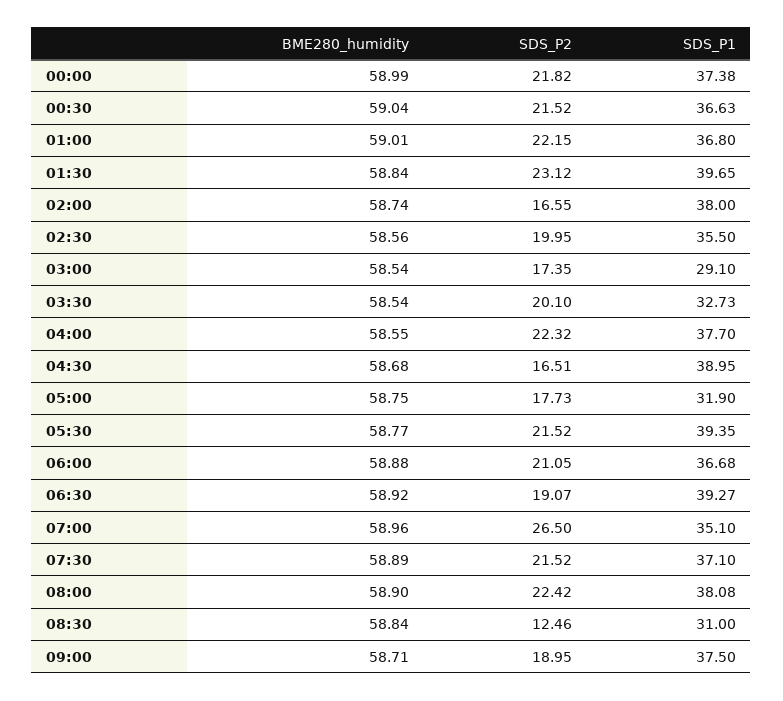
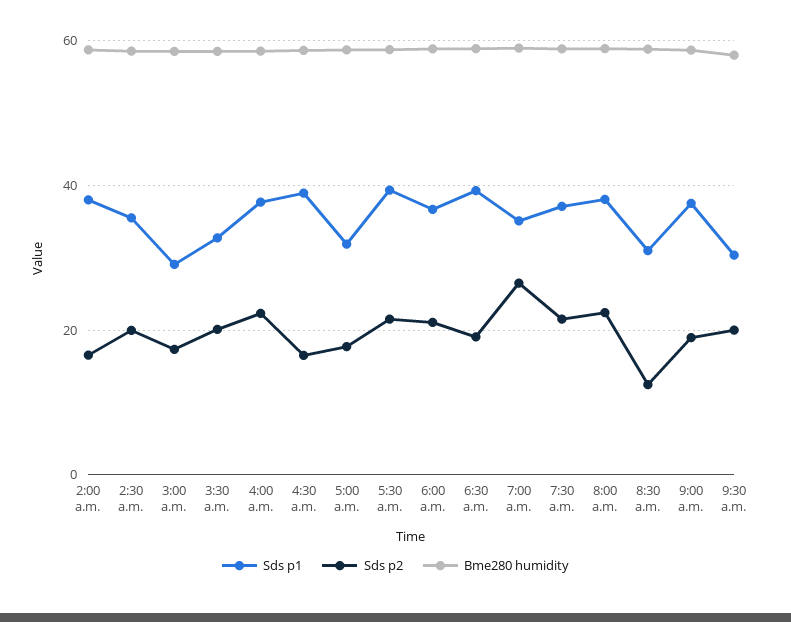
BME280_humidity, 00:00: 58.99 -> none
SDS_P2, 00:00: 21.82 -> none
SDS_P1, 00:00: 37.38 -> none
BME280_humidity, 00:30: 59.04 -> none
SDS_P2, 00:30: 21.52 -> none
SDS_P1, 00:30: 36.63 -> none
BME280_humidity, 01:00: 59.01 -> none
SDS_P2, 01:00: 22.15 -> none
SDS_P1, 01:00: 36.8 -> none
BME280_humidity, 01:30: 58.84 -> none
SDS_P2, 01:30: 23.12 -> none
SDS_P1, 01:30: 39.65 -> none
SDS_P1, 9:30 a.m.: none -> 30
SDS_P2, 9:30 a.m.: none -> 20
BME280_humidity, 9:30 a.m.: none -> 58

